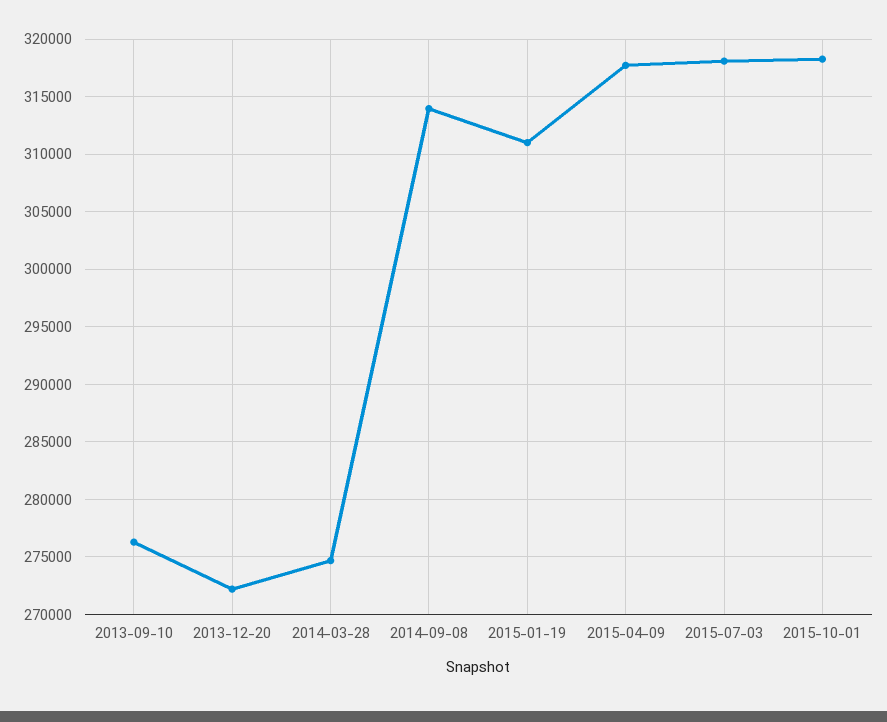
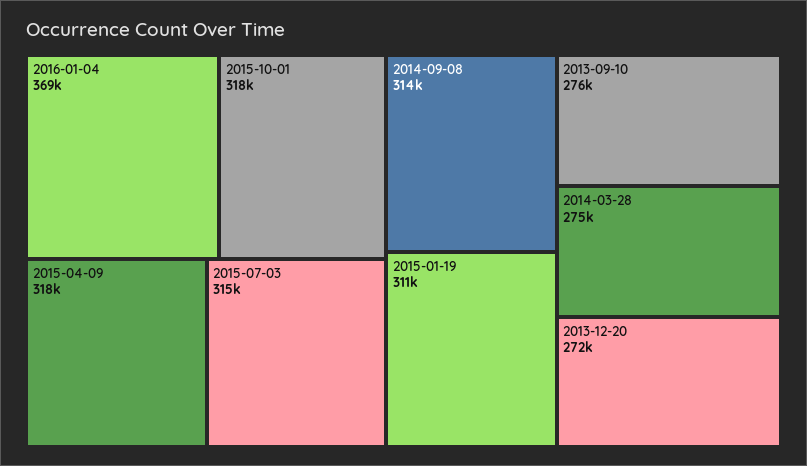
2015-07-03: 318000 -> 315000
2016-01-04: none -> 369000

